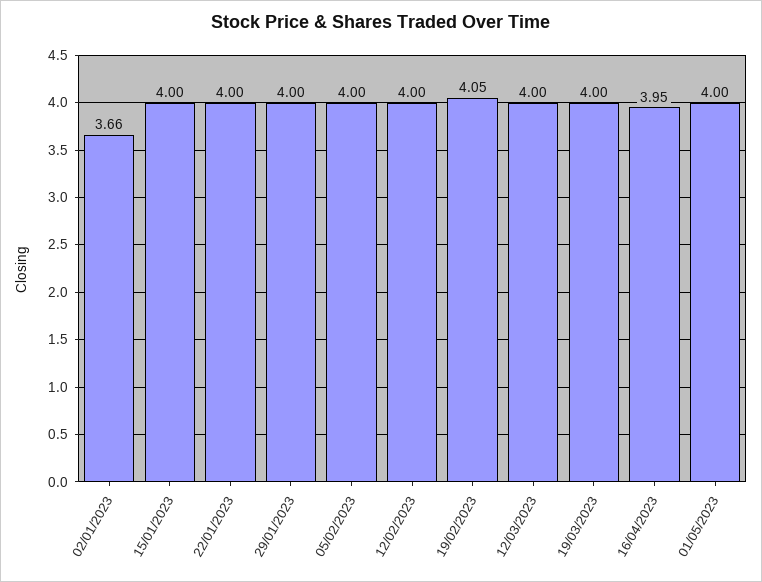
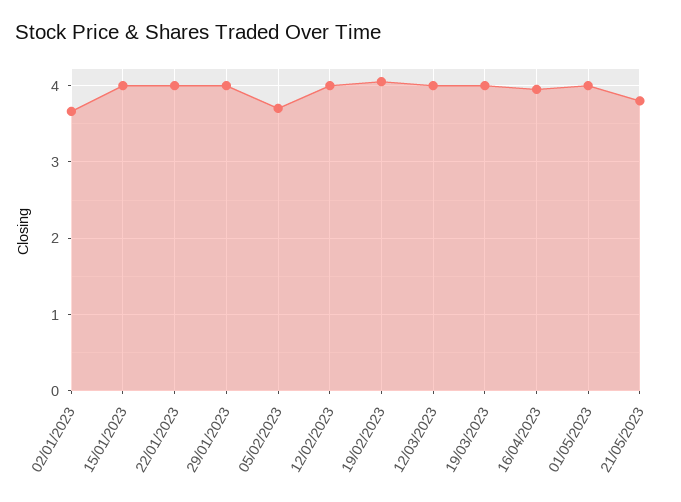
05/02/2023: 4 -> 3.7
21/05/2023: none -> 3.8

